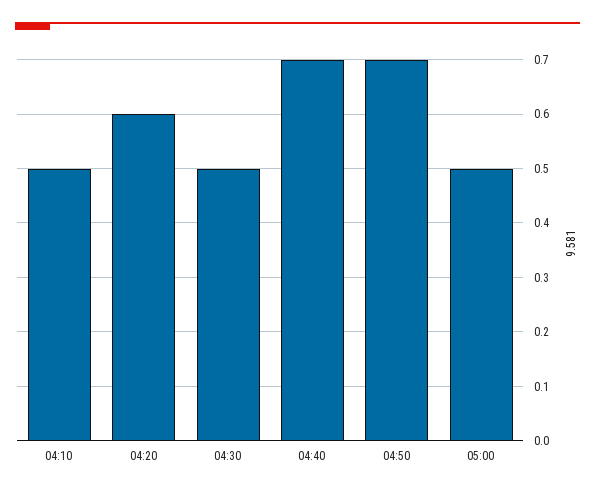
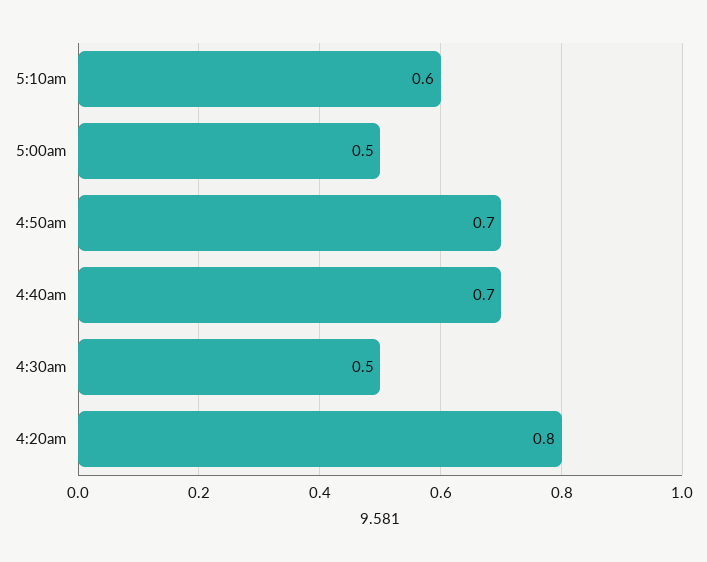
04:10: 0.5 -> none
04:20: 0.6 -> 0.8
5:10am: none -> 0.6

